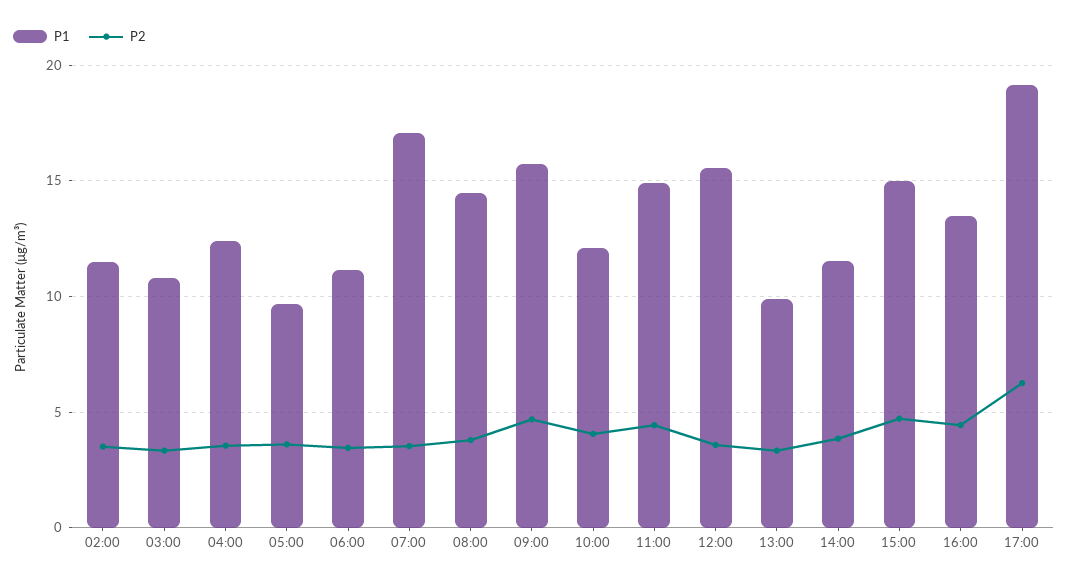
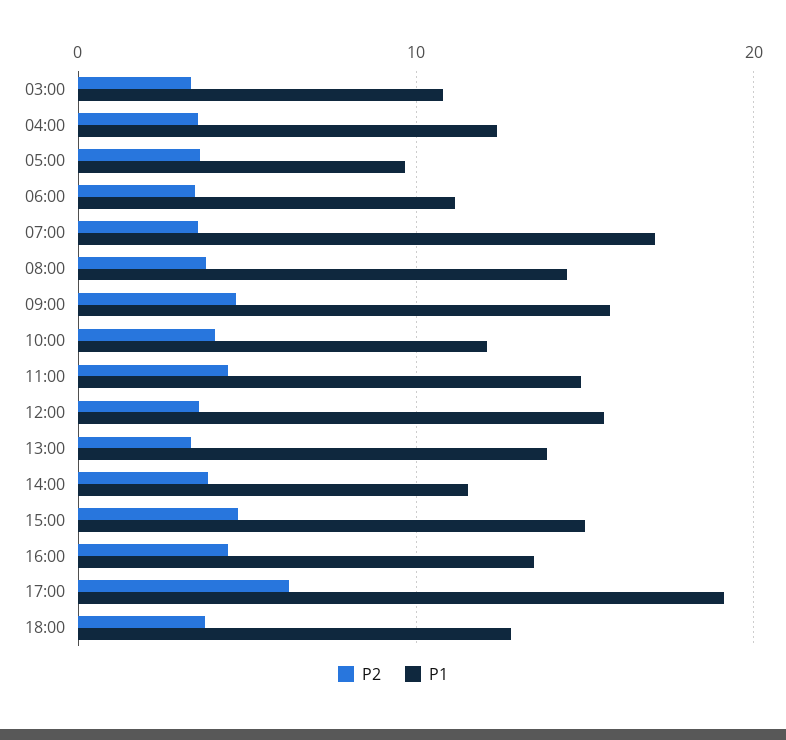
P1, 02:00: 11.5 -> none
P2, 02:00: 3.5 -> none
P1, 13:00: 10 -> 14
P2, 18:00: none -> 4
P1, 18:00: none -> 13

